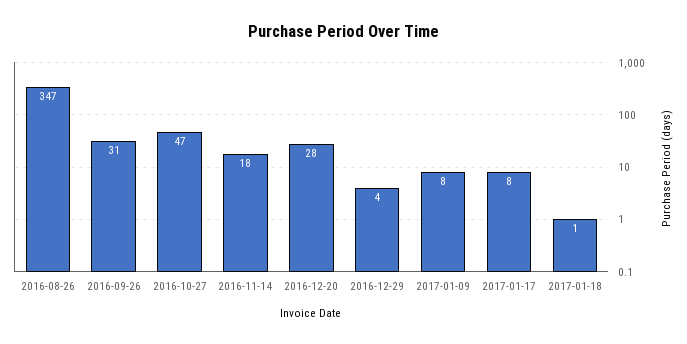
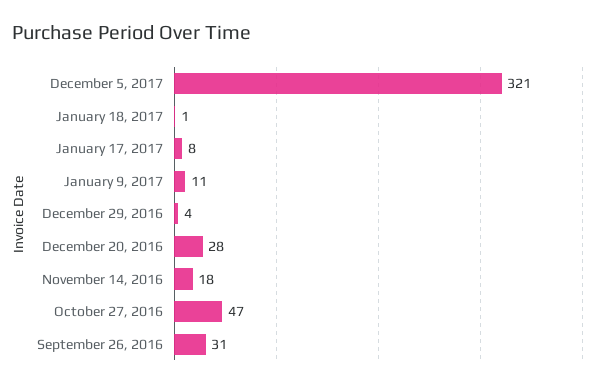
2016-08-26: 347 -> none
2017-01-09: 8 -> 11
December 5, 2017: none -> 321

